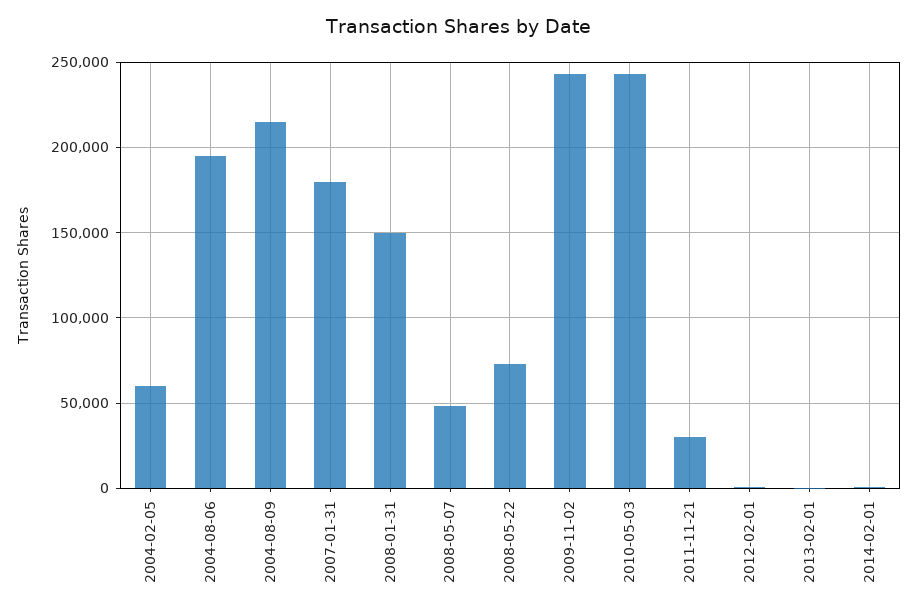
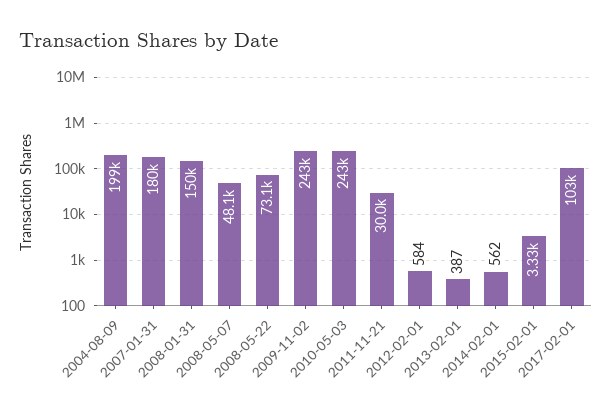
2004-02-05: 60000 -> none
2004-08-06: 195000 -> none
2004-08-09: 215000 -> 199000
2015-02-01: none -> 3330
2017-02-01: none -> 103000

